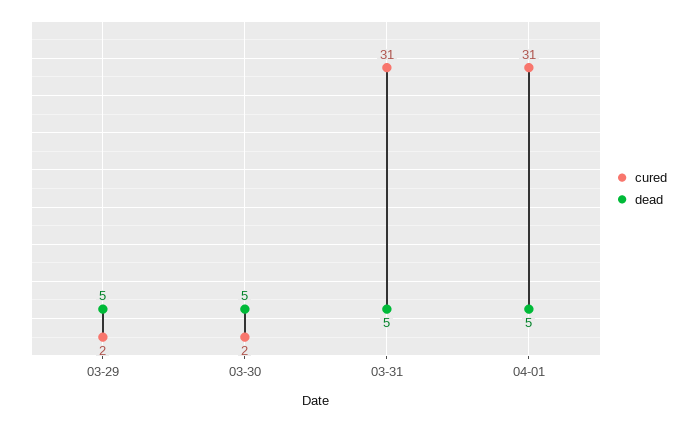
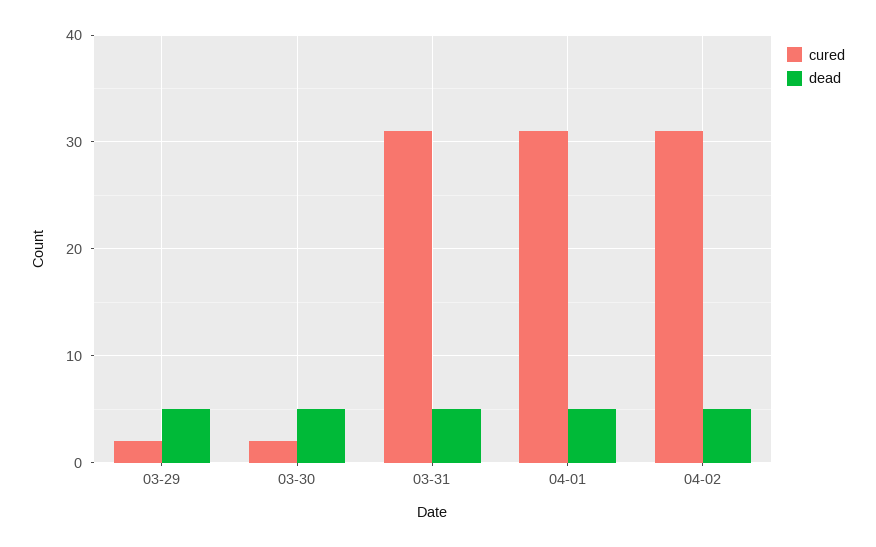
cured, 04-02: none -> 31
dead, 04-02: none -> 5

